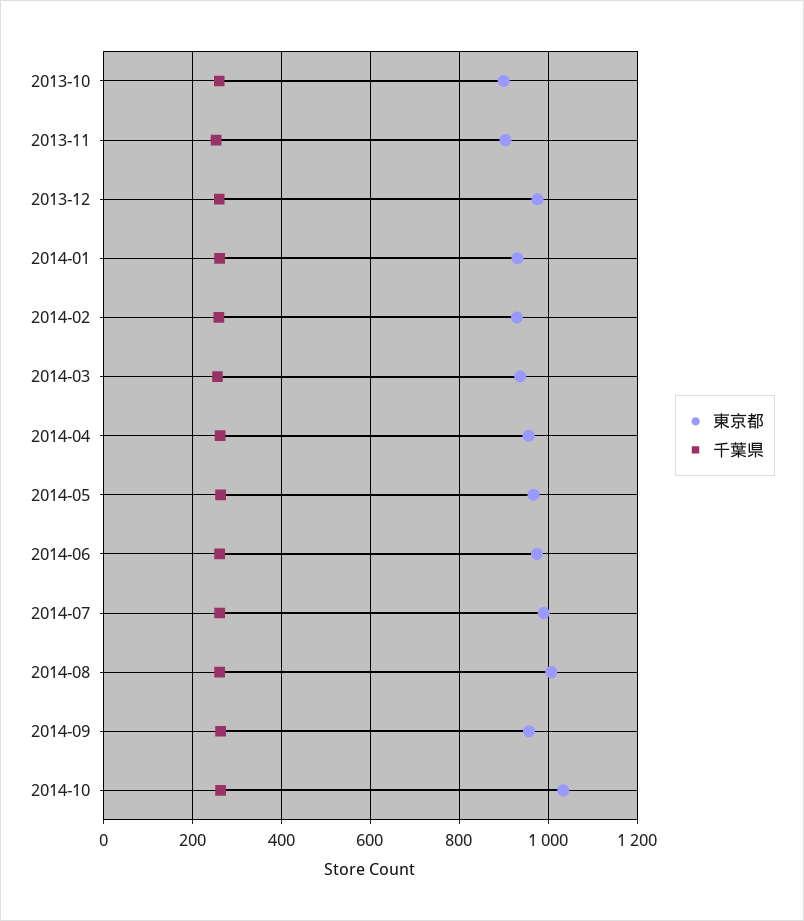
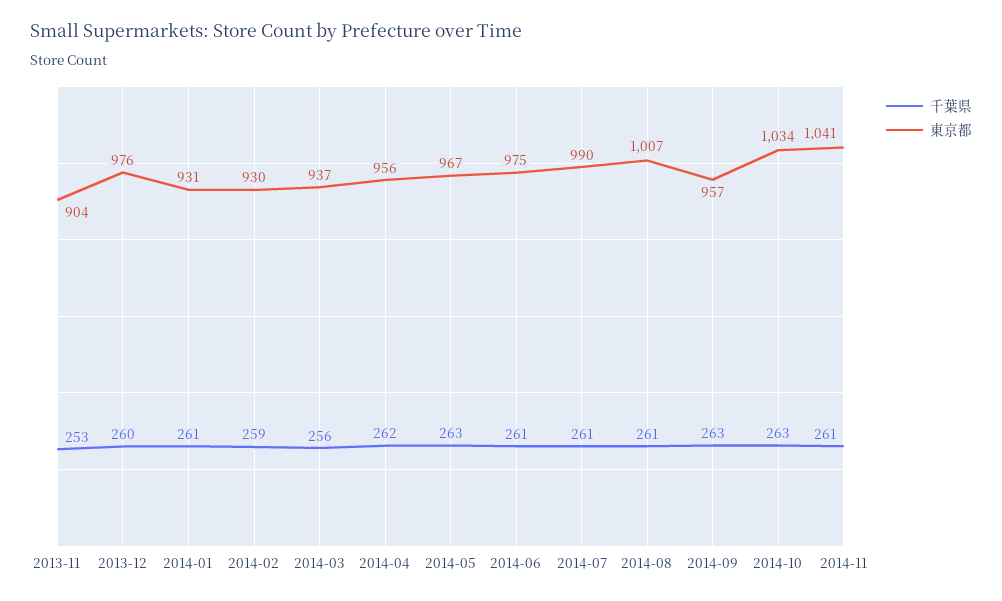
東京都, 2013-10: 900 -> none
千葉県, 2013-10: 260 -> none
千葉県, 2014-11: none -> 261
東京都, 2014-11: none -> 1041

